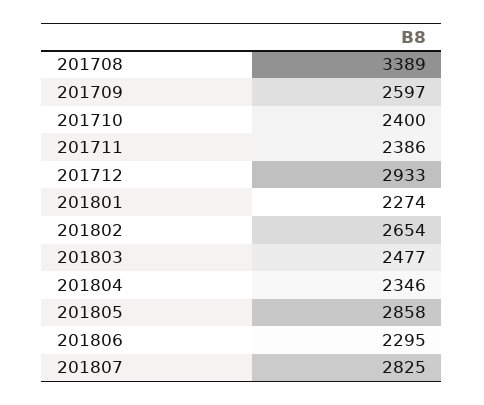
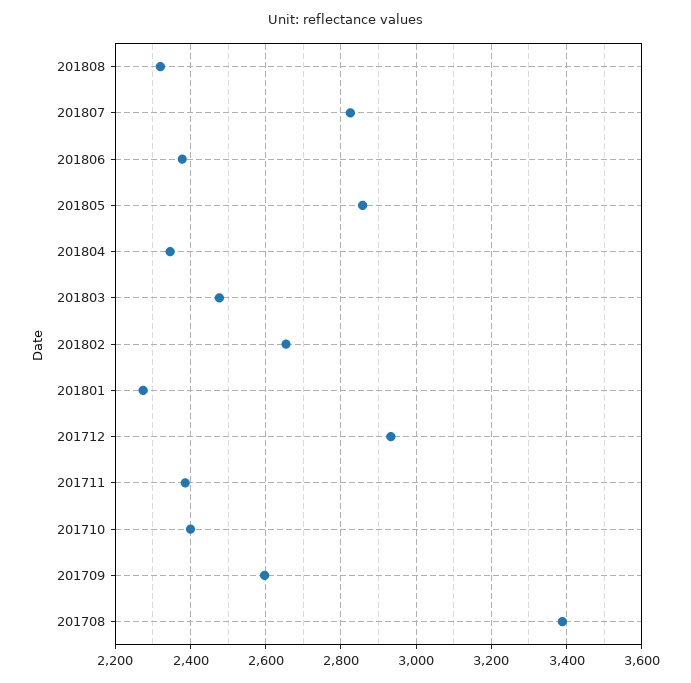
201806: 2295 -> 2380
201808: none -> 2320

